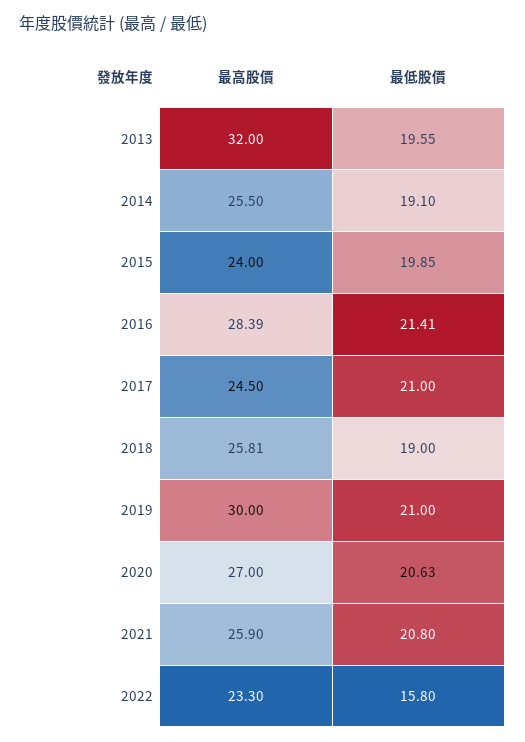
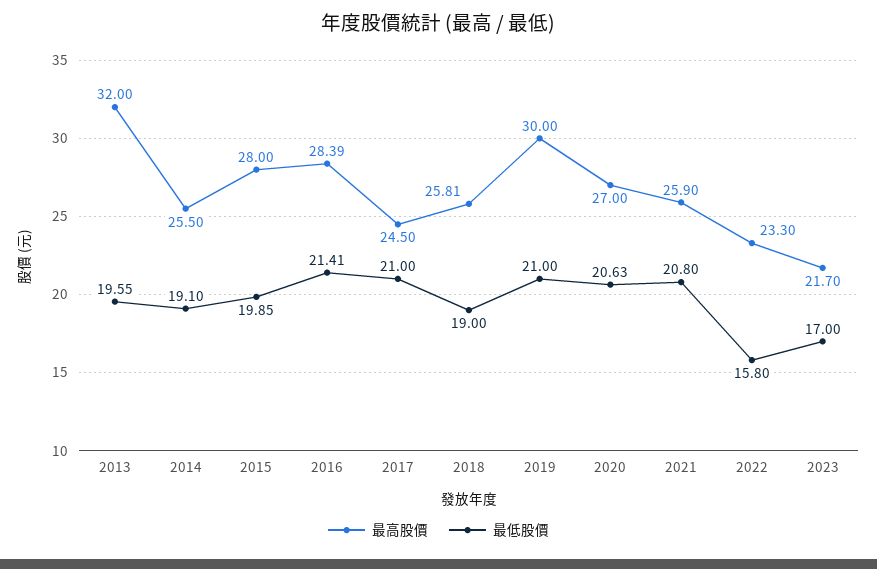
最高股價, 2015: 24 -> 28
最高股價, 2023: none -> 21.7
最低股價, 2023: none -> 17

